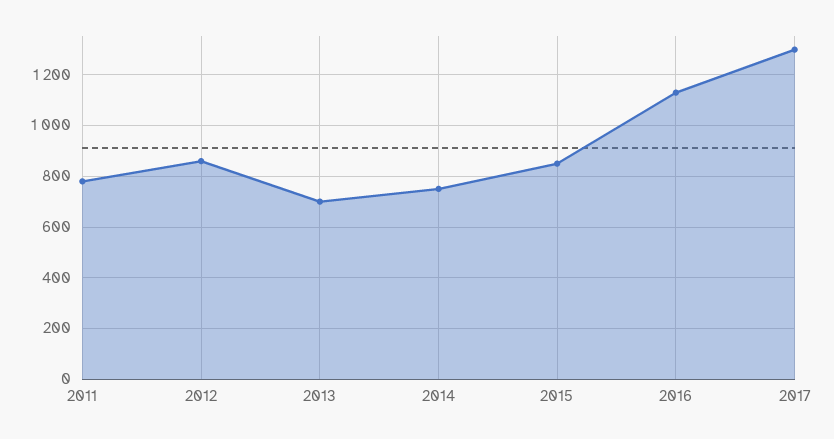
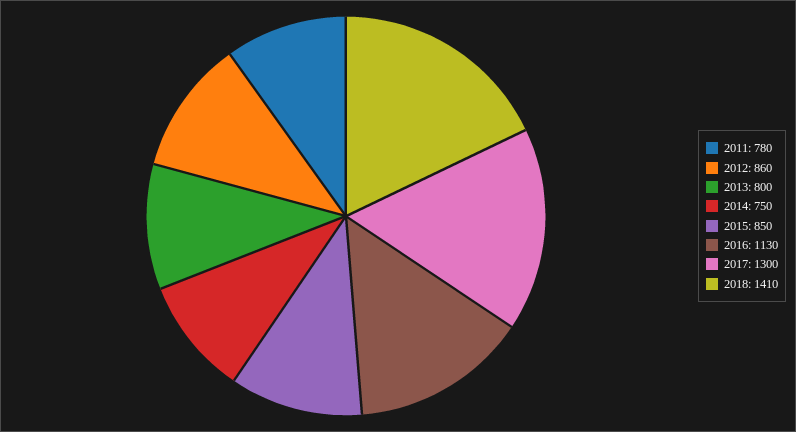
2013: 700 -> 800
2018: none -> 1410

